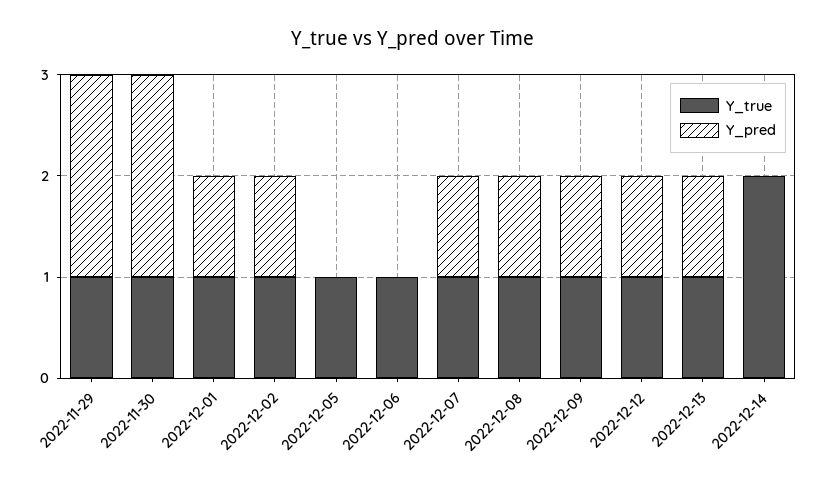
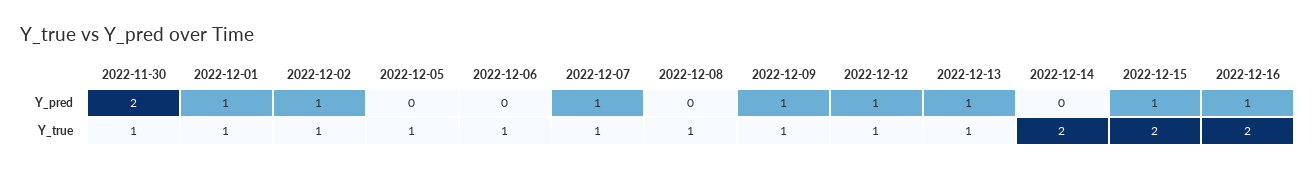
Y_true, 2022-11-29: 1 -> none
Y_pred, 2022-11-29: 2 -> none
Y_pred, 2022-12-08: 1 -> 0
Y_pred, 2022-12-15: none -> 1
Y_pred, 2022-12-16: none -> 1
Y_true, 2022-12-15: none -> 2
Y_true, 2022-12-16: none -> 2

